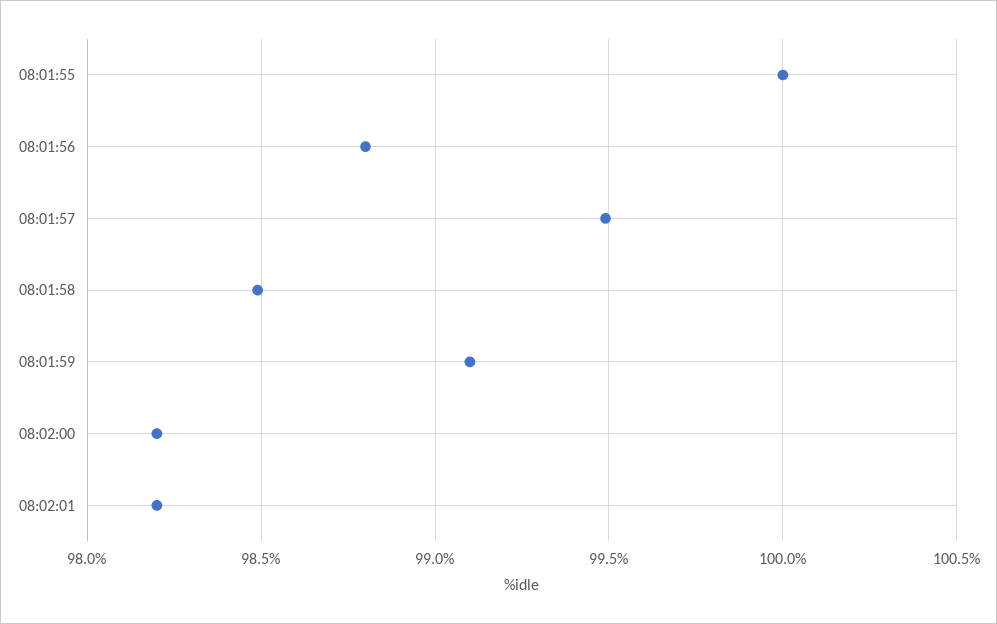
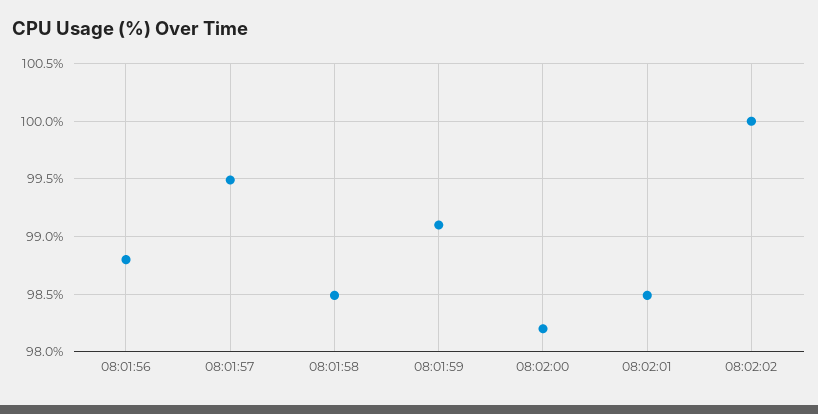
08:01:55: 100 -> none
08:02:01: 98.2 -> 98.5
08:02:02: none -> 100

